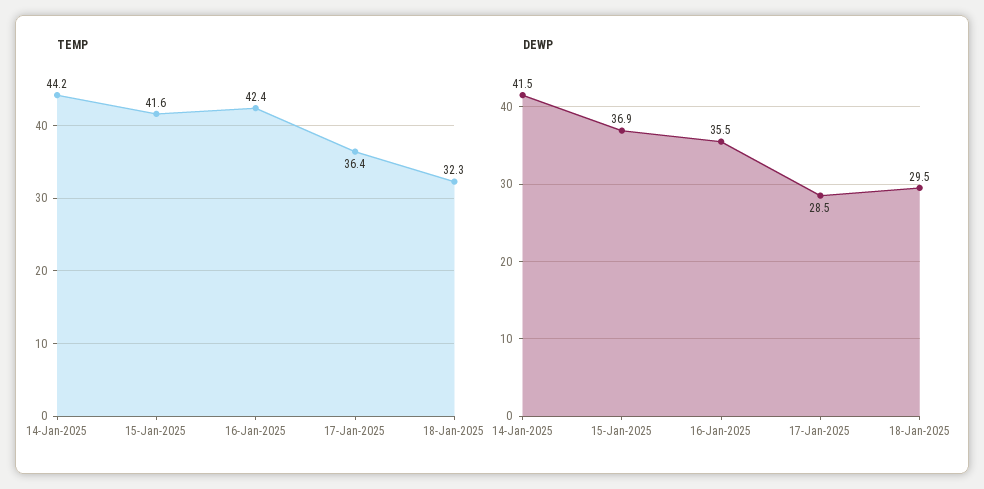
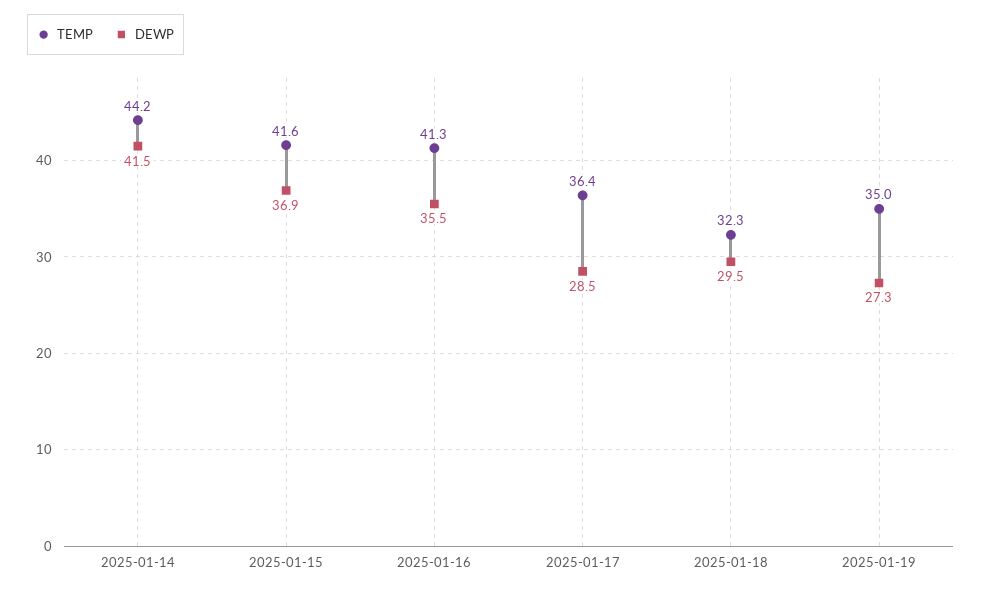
TEMP, 16-Jan-2025: 42.4 -> 41.3
TEMP, 2025-01-19: none -> 35
DEWP, 2025-01-19: none -> 27.3

